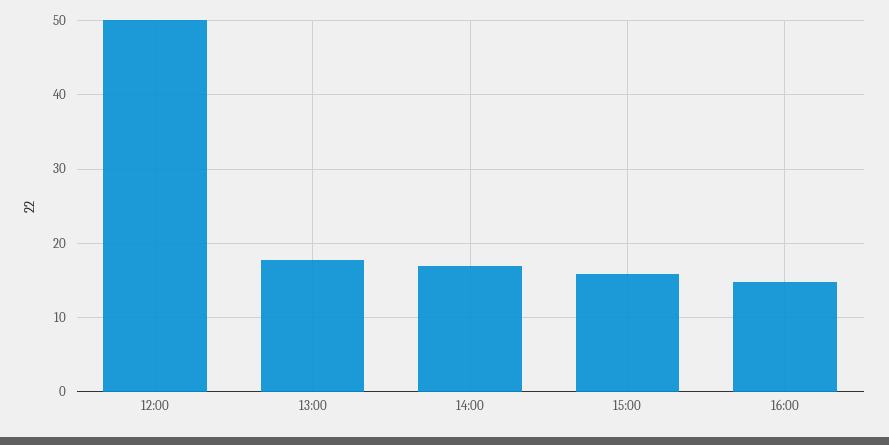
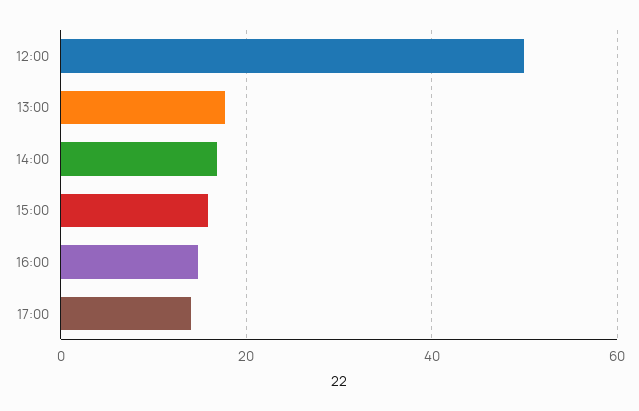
17:00: none -> 14

